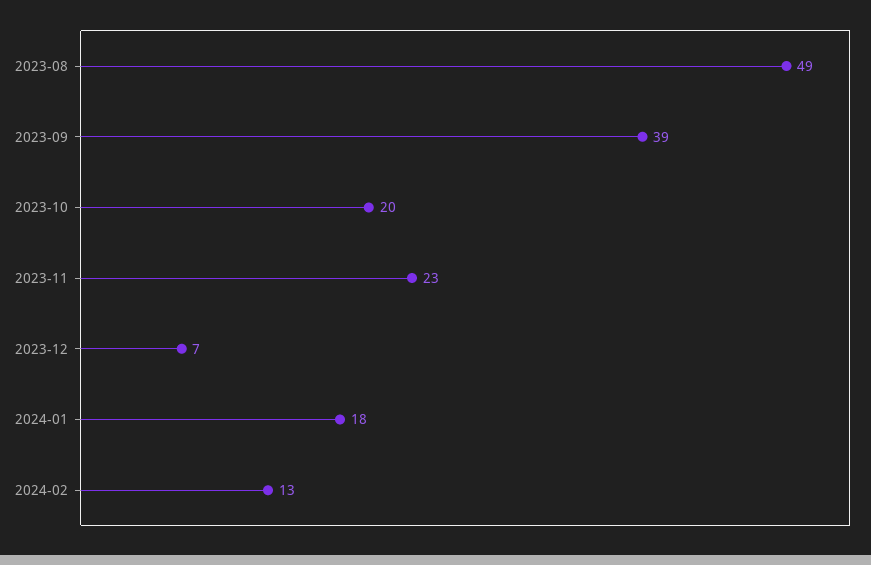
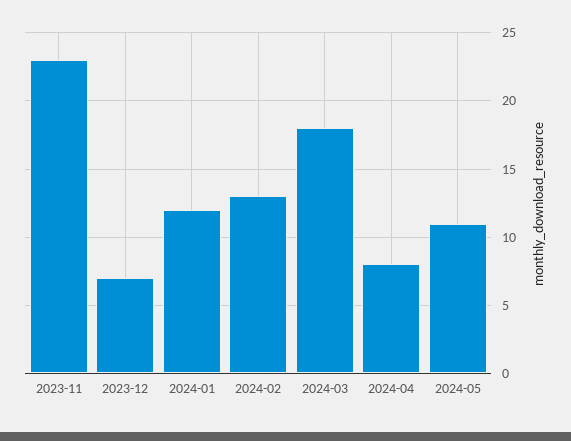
2023-08: 49 -> none
2023-09: 39 -> none
2023-10: 20 -> none
2024-01: 18 -> 12
2024-03: none -> 18
2024-04: none -> 8
2024-05: none -> 11

